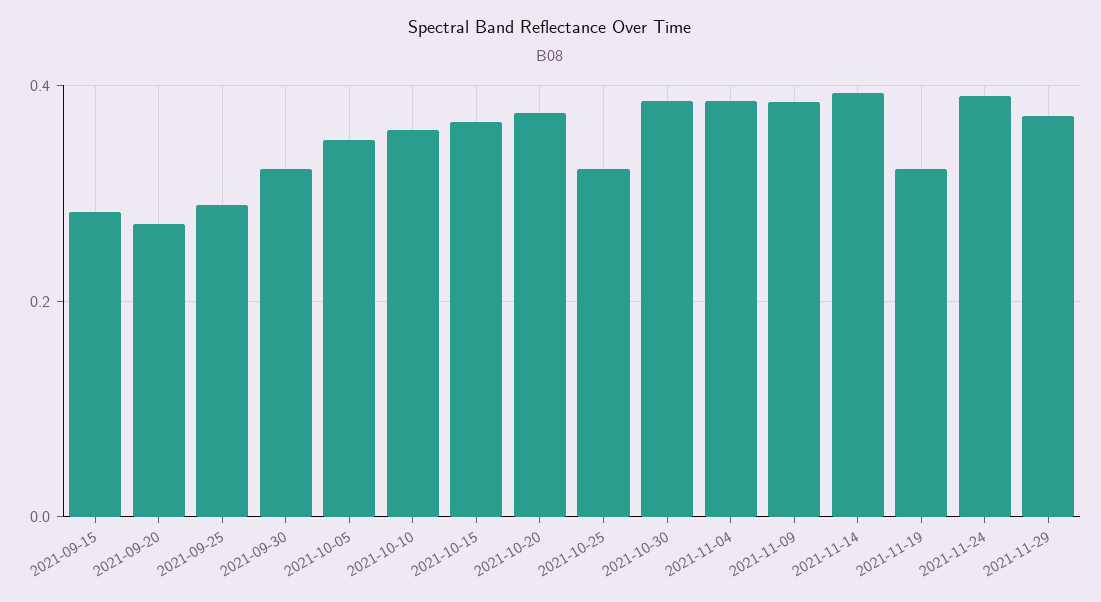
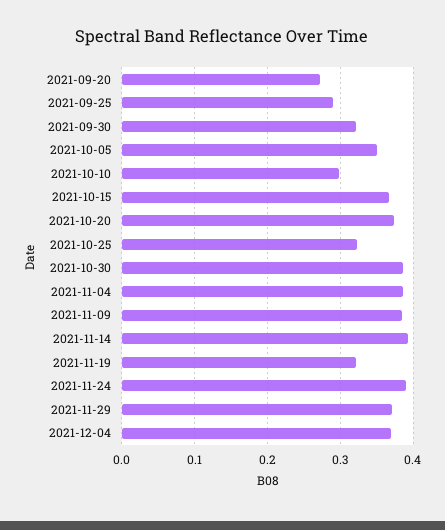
2021-09-15: 0.28 -> none
2021-10-10: 0.36 -> 0.3
2021-12-04: none -> 0.37

